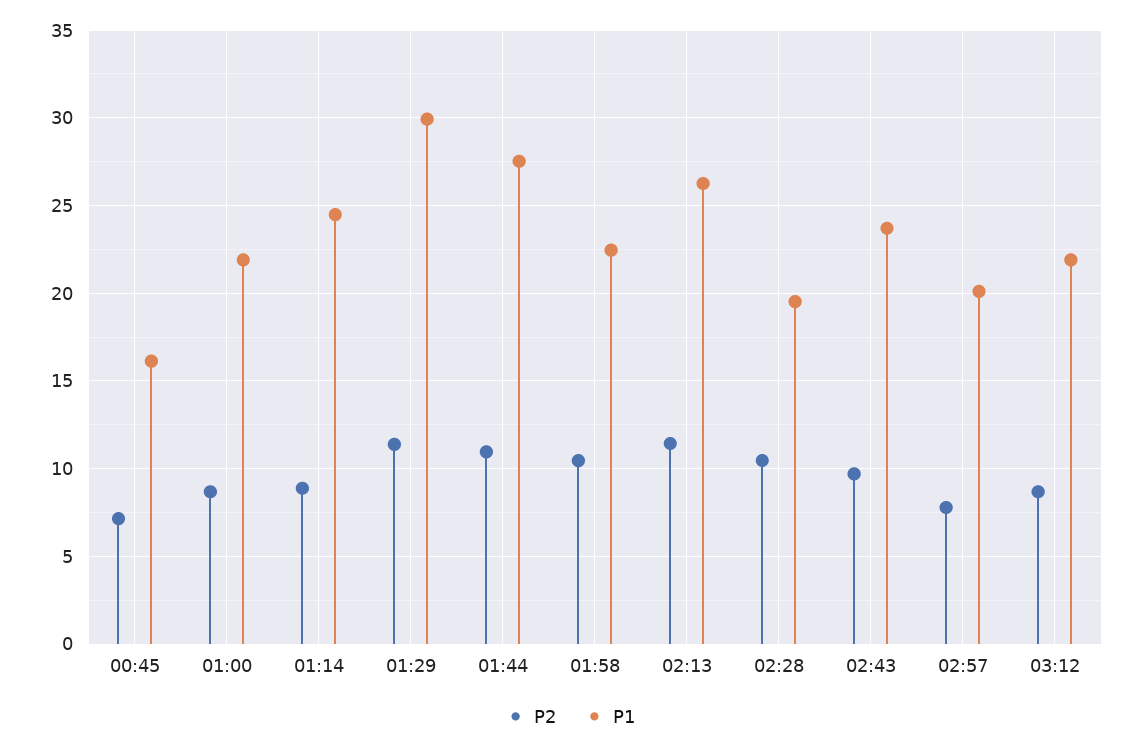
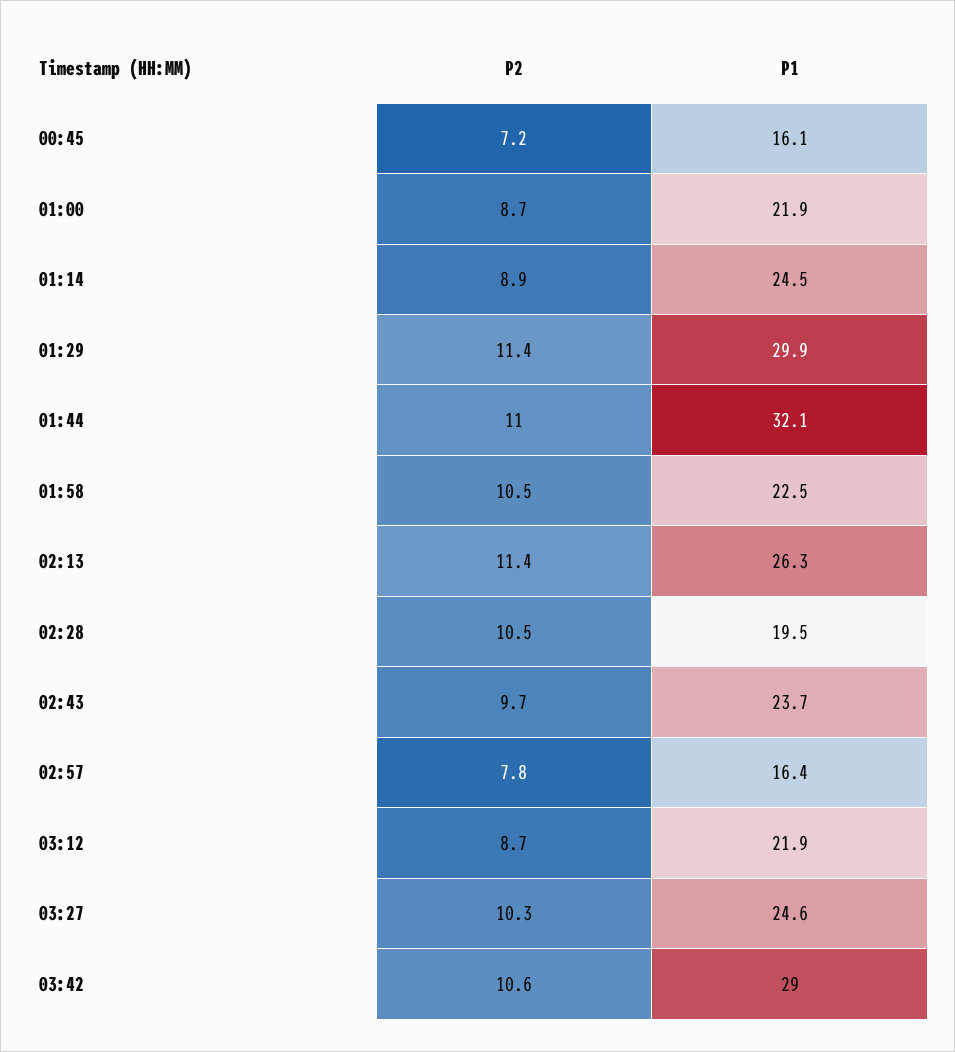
P1, 01:44: 27.5 -> 32.1
P1, 02:57: 20 -> 16.4
P2, 03:27: none -> 10.3
P1, 03:27: none -> 24.6
P2, 03:42: none -> 10.6
P1, 03:42: none -> 29

